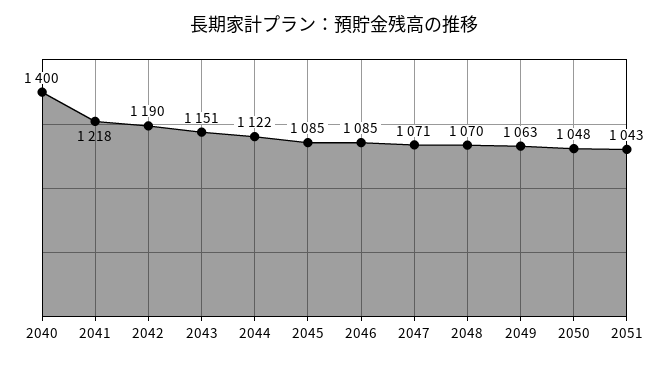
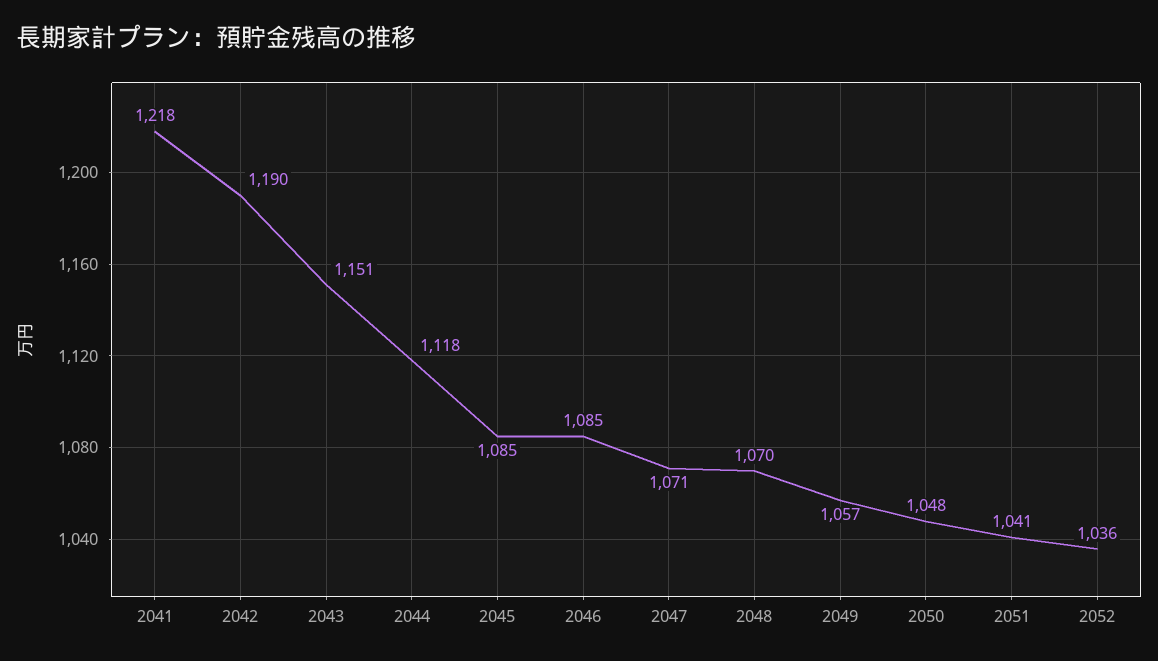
2040: 1400 -> none
2044: 1122 -> 1118
2049: 1063 -> 1057
2051: 1043 -> 1041
2052: none -> 1036

